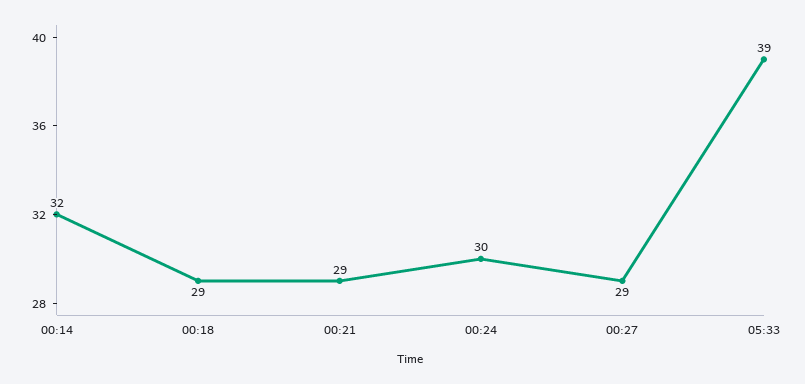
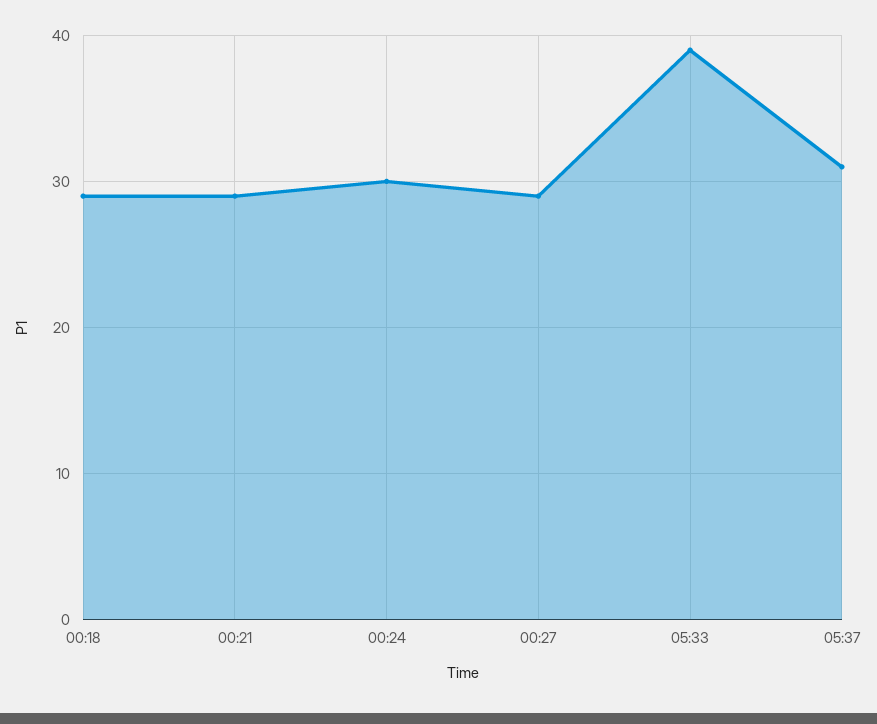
00:14: 32 -> none
05:37: none -> 31

